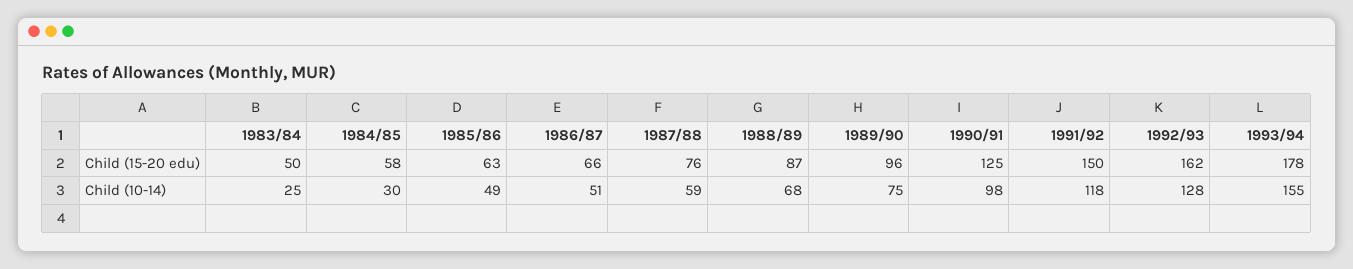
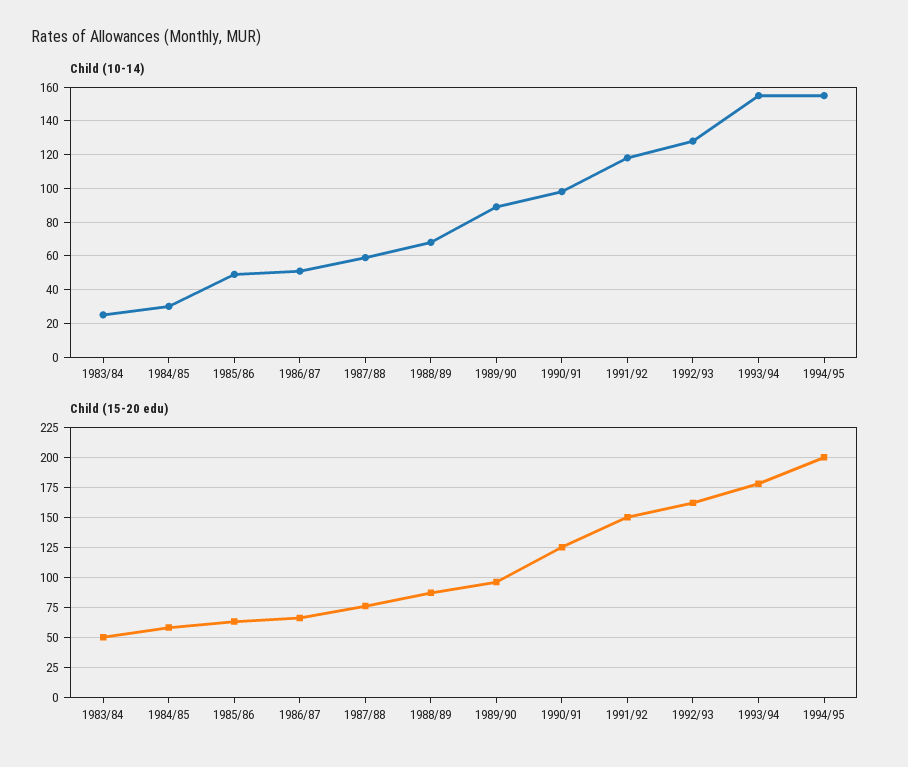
Child (10-14), 1989/90: 75 -> 90
Child (10-14), 1994/95: none -> 155
Child (15-20 edu), 1994/95: none -> 200

